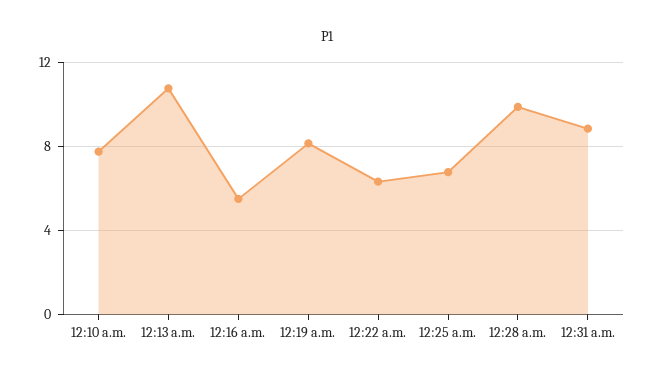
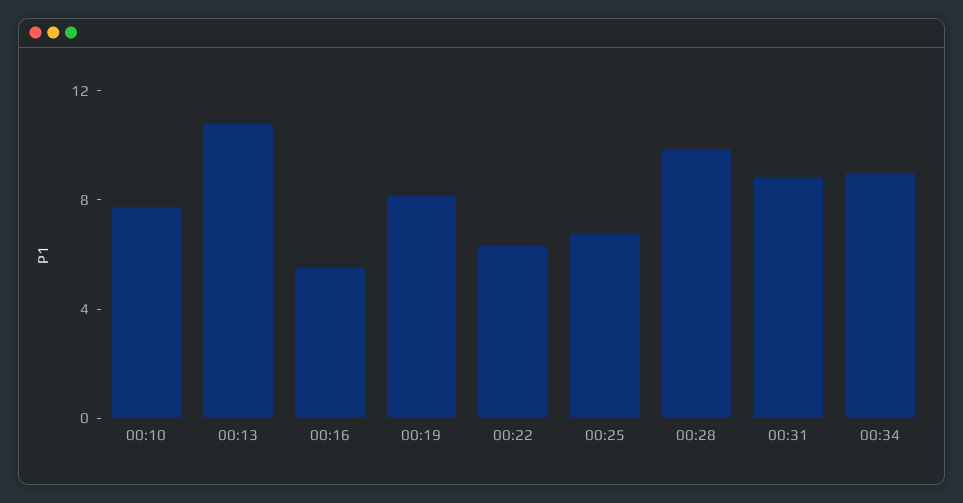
00:34: none -> 9

